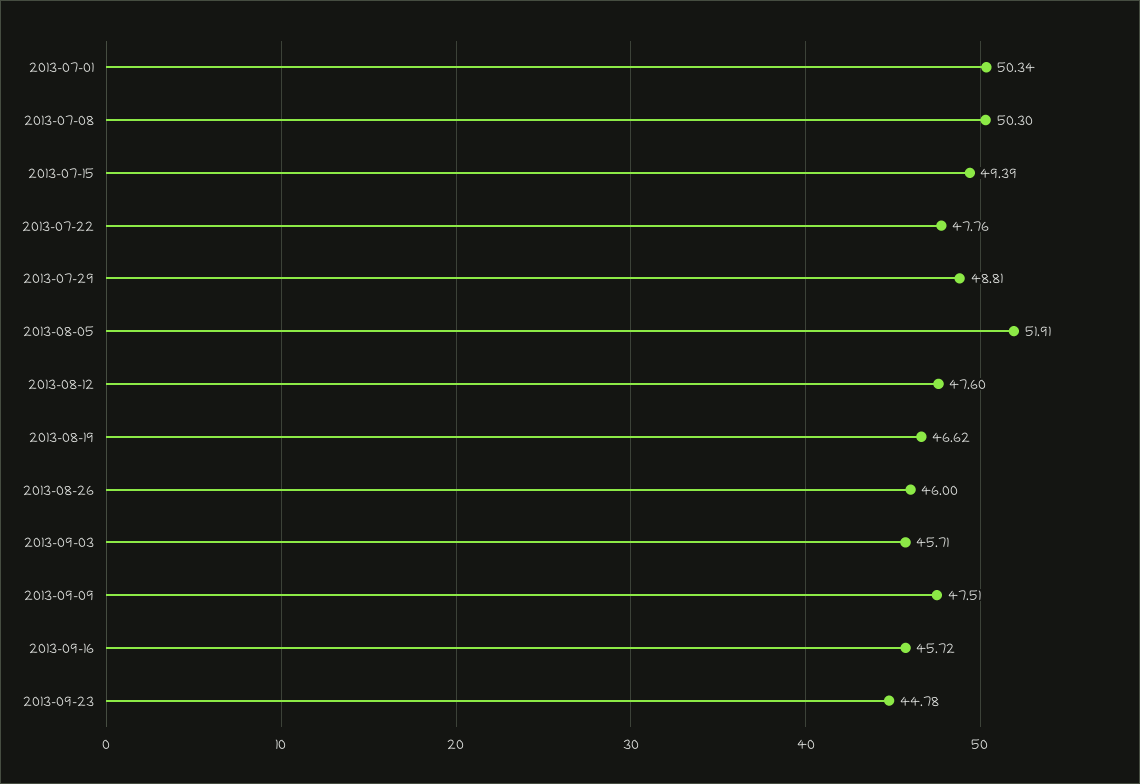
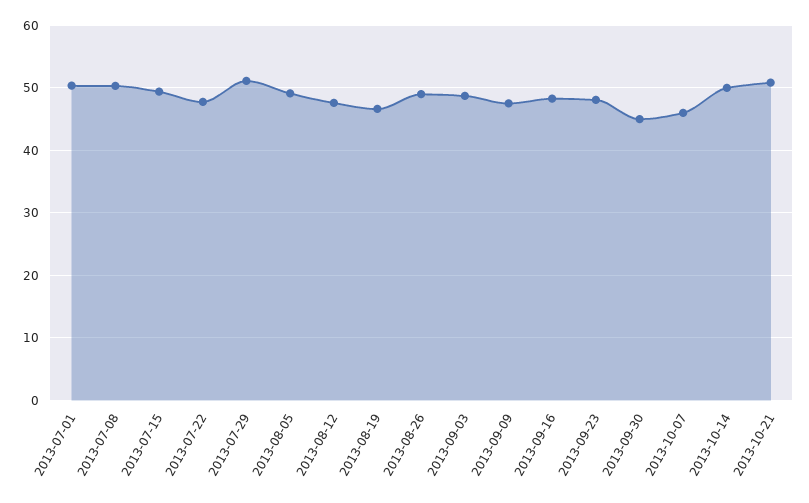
2013-07-29: 48.81 -> 51
2013-08-05: 51.91 -> 49
2013-08-26: 46 -> 49
2013-09-03: 45.71 -> 49
2013-09-16: 45.72 -> 48
2013-09-23: 44.78 -> 48
2013-09-30: none -> 45
2013-10-07: none -> 46
2013-10-14: none -> 50
2013-10-21: none -> 51

